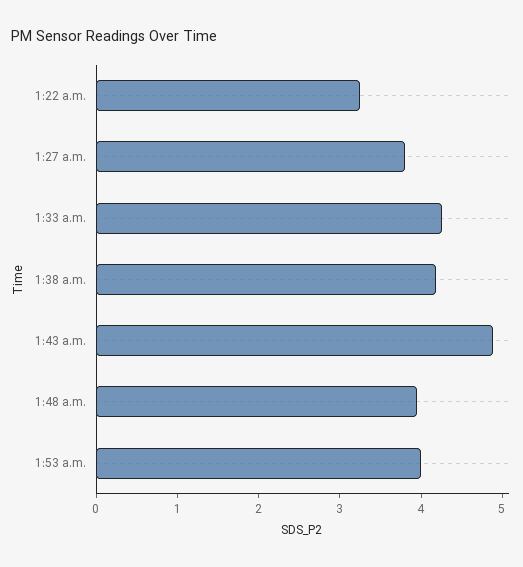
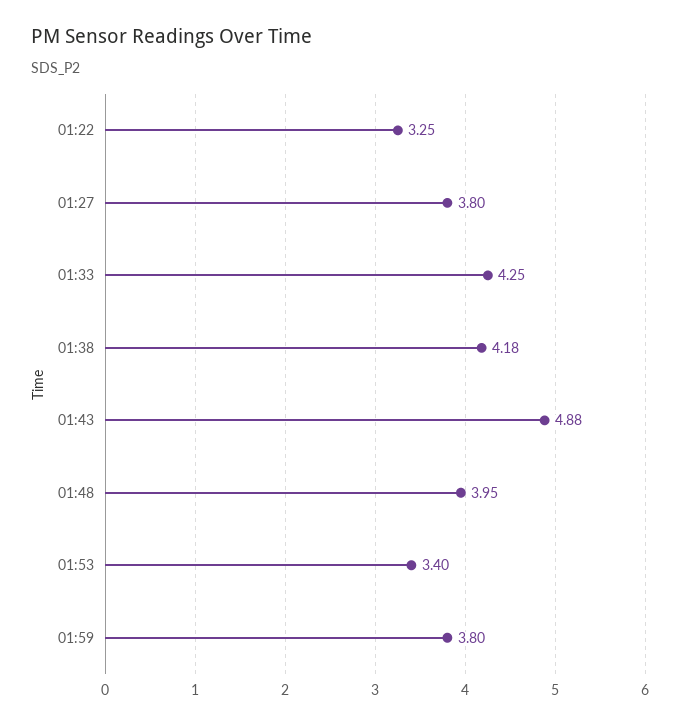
1:53 a.m.: 4 -> 3.4
01:59: none -> 3.8

